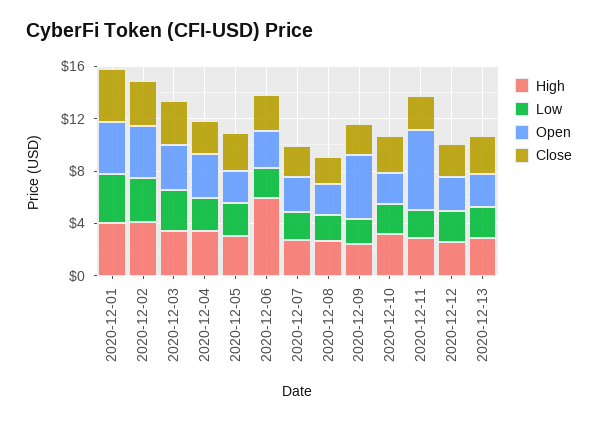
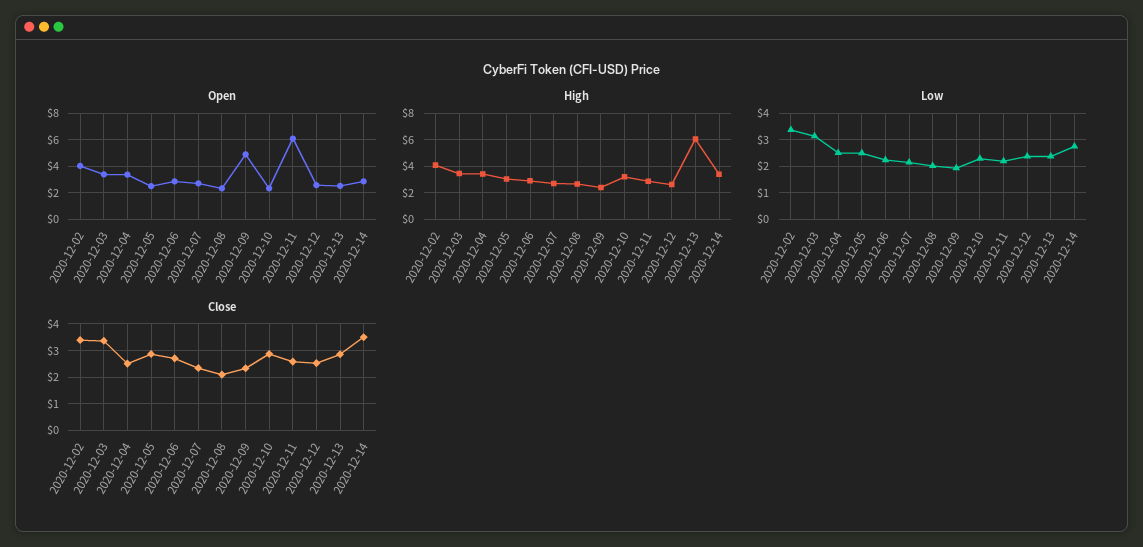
High, 2020-12-01: 4 -> none
Low, 2020-12-01: 4 -> none
Open, 2020-12-01: 4 -> none
Close, 2020-12-01: 4 -> none
High, 2020-12-06: 6 -> 3
High, 2020-12-13: 3 -> 6
Open, 2020-12-14: none -> 3
High, 2020-12-14: none -> 3.5
Low, 2020-12-14: none -> 2.75
Close, 2020-12-14: none -> 3.5

